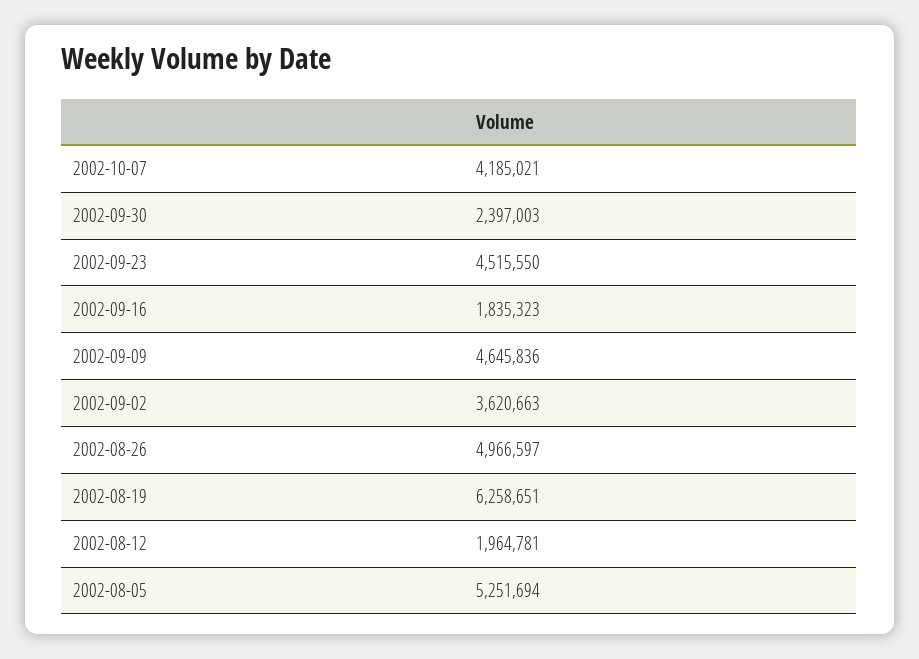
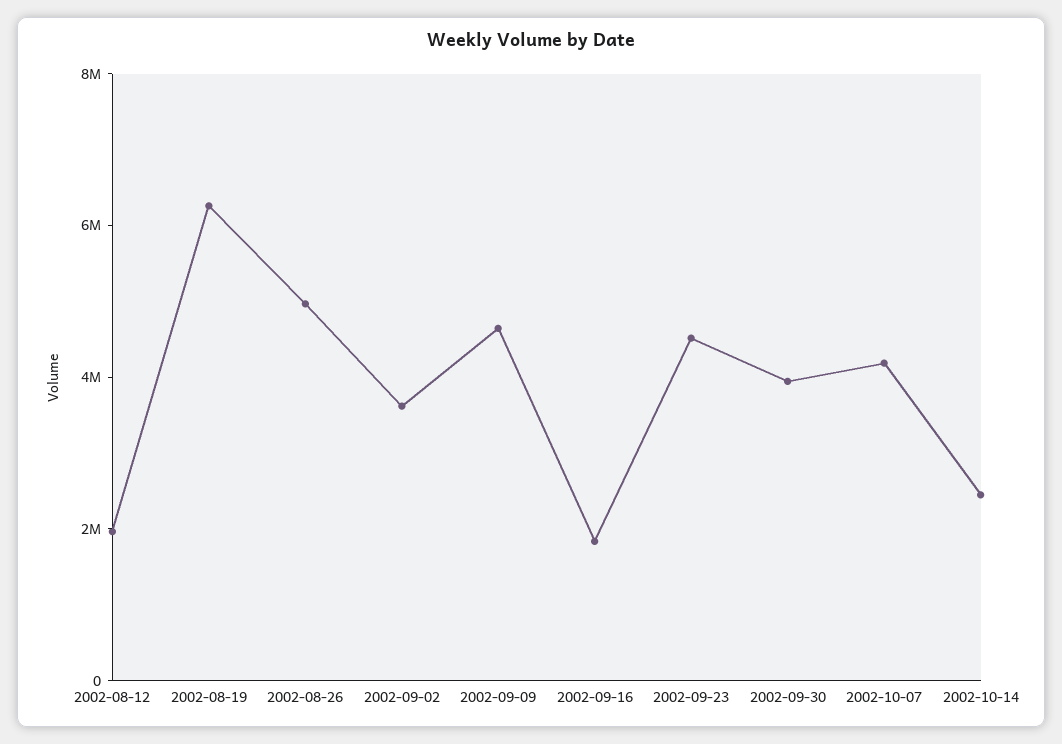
2002-09-30: 2397003 -> 4000000
2002-08-05: 5251694 -> none
2002-10-14: none -> 2500000

